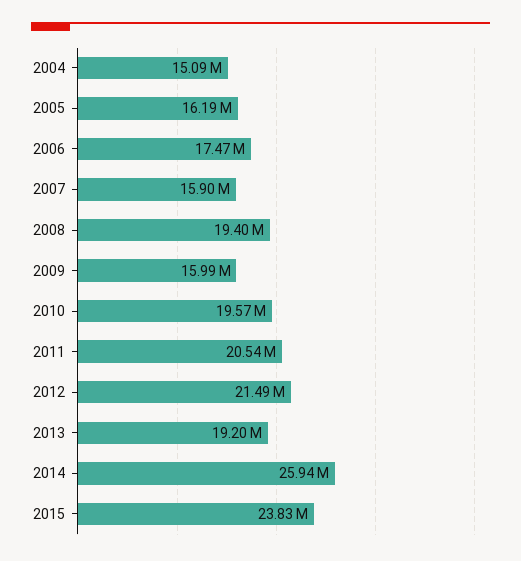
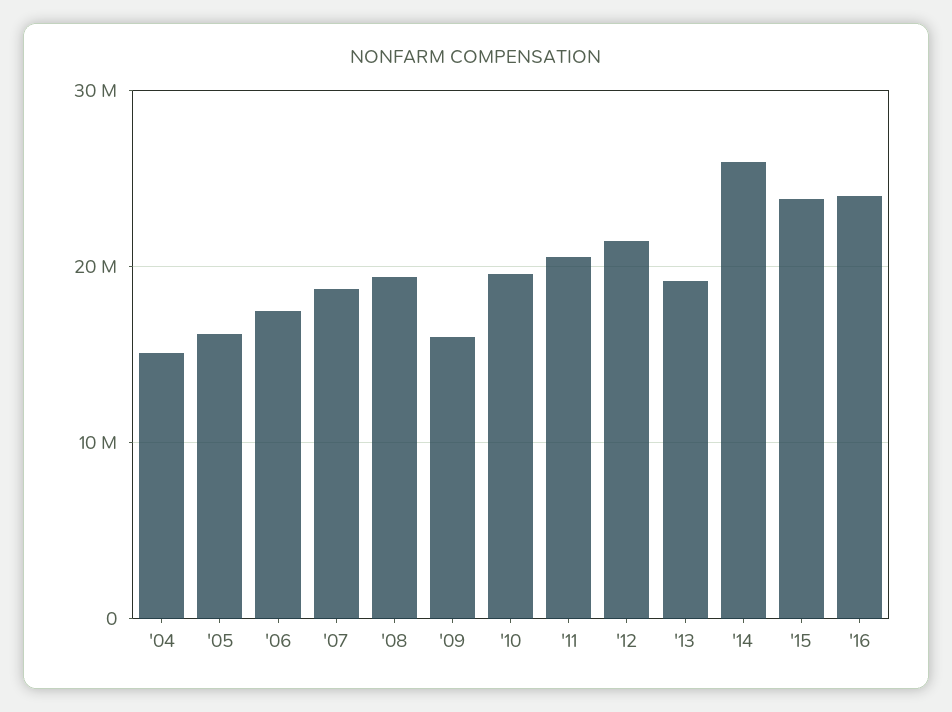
2007: 15900000 -> 19000000
'16: none -> 24000000

